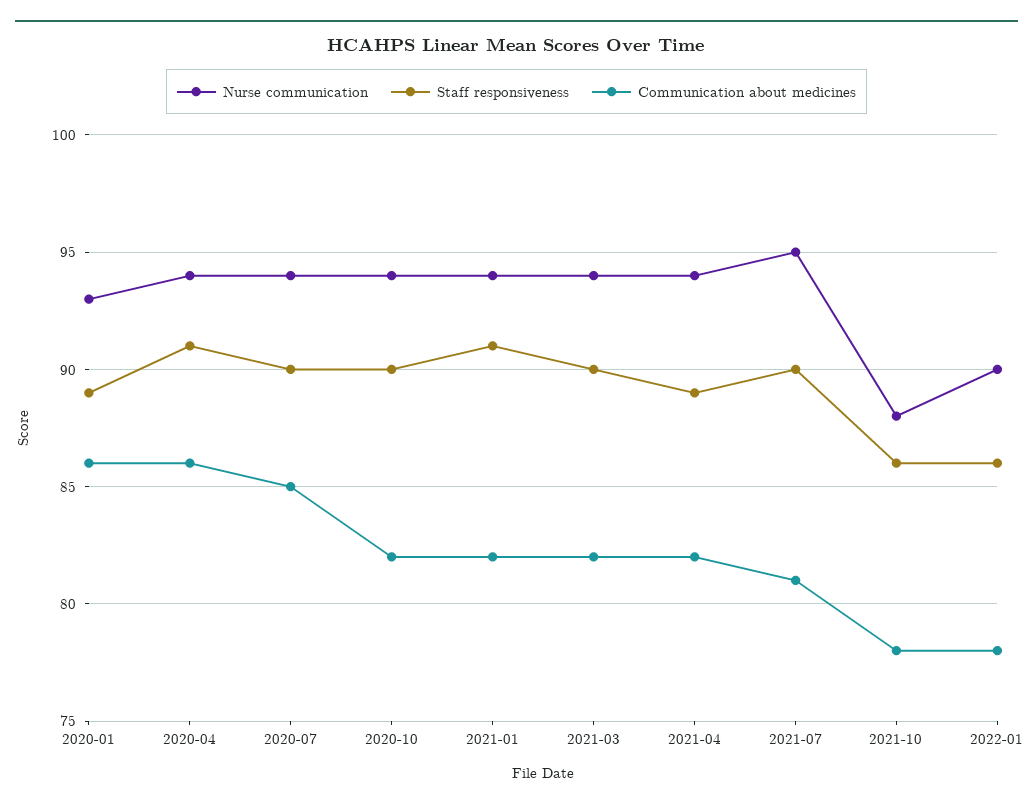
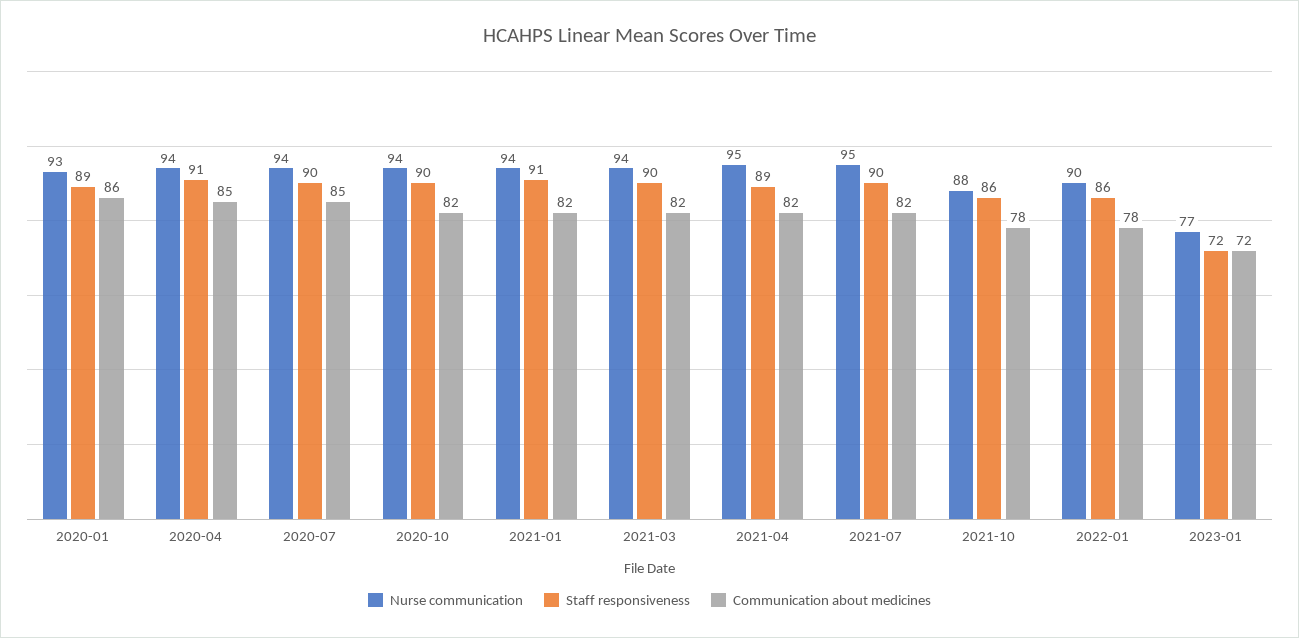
Communication about medicines, 2020-04: 86 -> 85
Nurse communication, 2021-04: 94 -> 95
Communication about medicines, 2021-07: 81 -> 82
Nurse communication, 2023-01: none -> 77
Staff responsiveness, 2023-01: none -> 72
Communication about medicines, 2023-01: none -> 72

